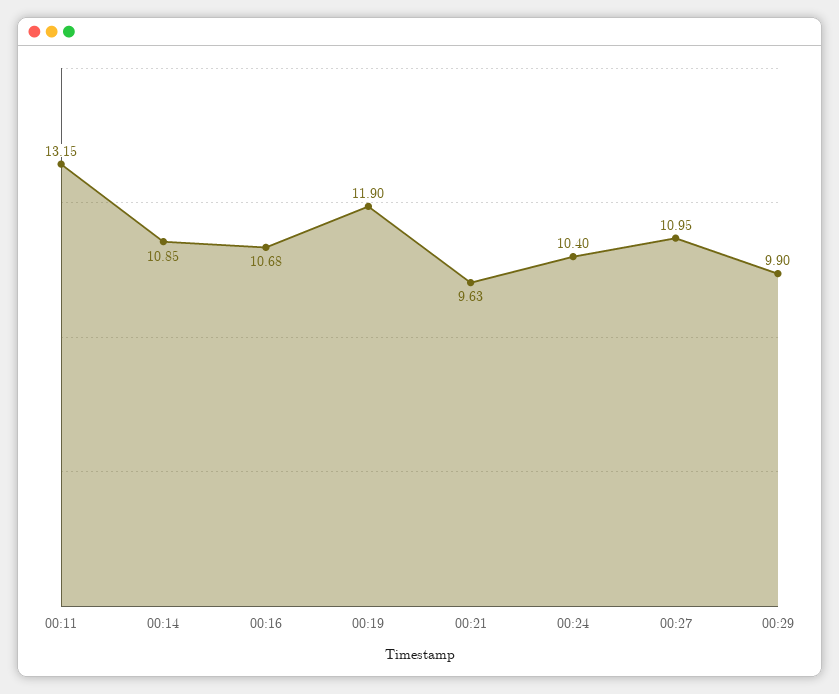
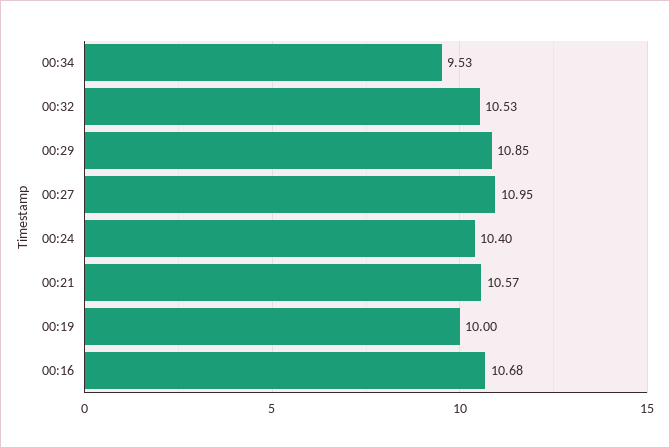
00:11: 13.15 -> none
00:14: 10.85 -> none
00:19: 11.9 -> 10
00:21: 9.63 -> 10.57
00:29: 9.9 -> 10.85
00:34: none -> 9.53
00:32: none -> 10.53

